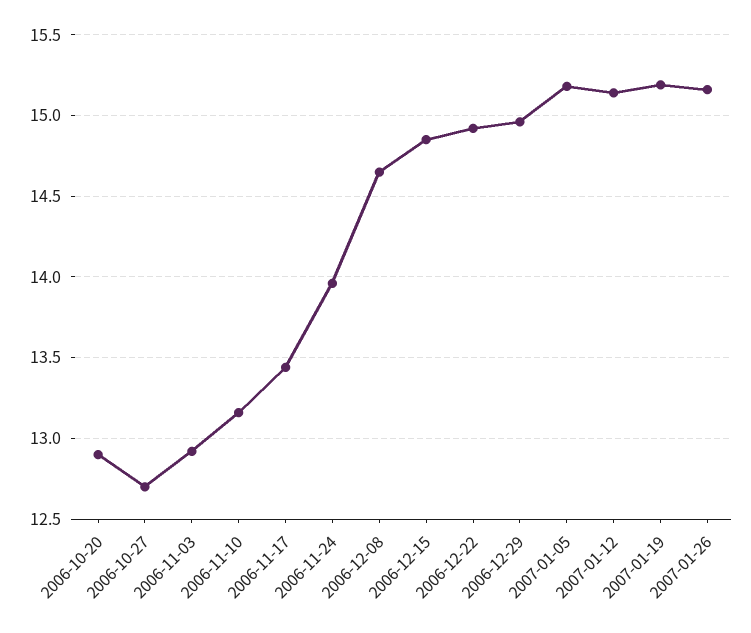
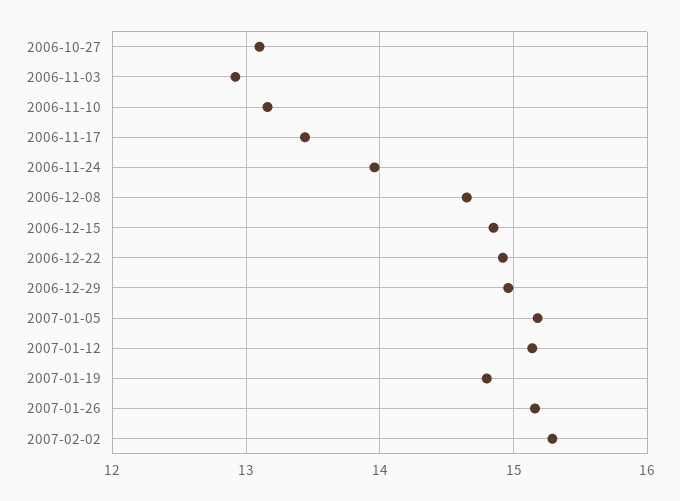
2006-10-20: 12.9 -> none
2006-10-27: 12.7 -> 13.1
2007-01-19: 15.2 -> 14.8
2007-02-02: none -> 15.3

